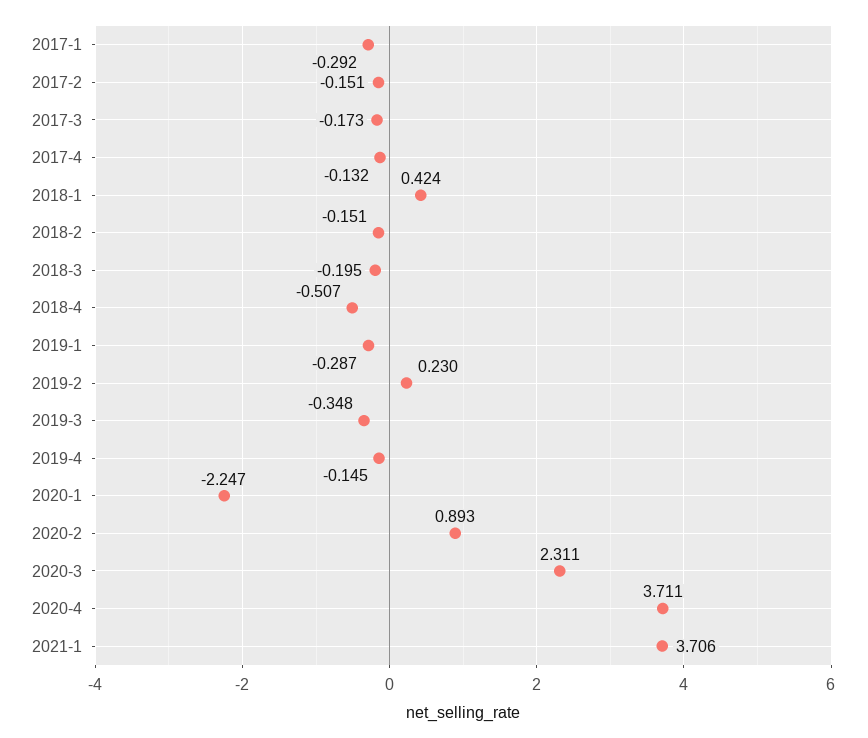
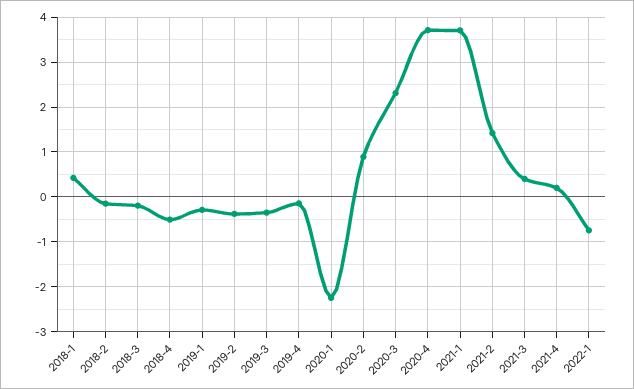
2017-1: -0.292 -> none
2017-2: -0.151 -> none
2017-3: -0.173 -> none
2017-4: -0.132 -> none
2019-2: 0.23 -> -0.4
2021-2: none -> 1.4
2021-3: none -> 0.4
2021-4: none -> 0.2
2022-1: none -> -0.8

